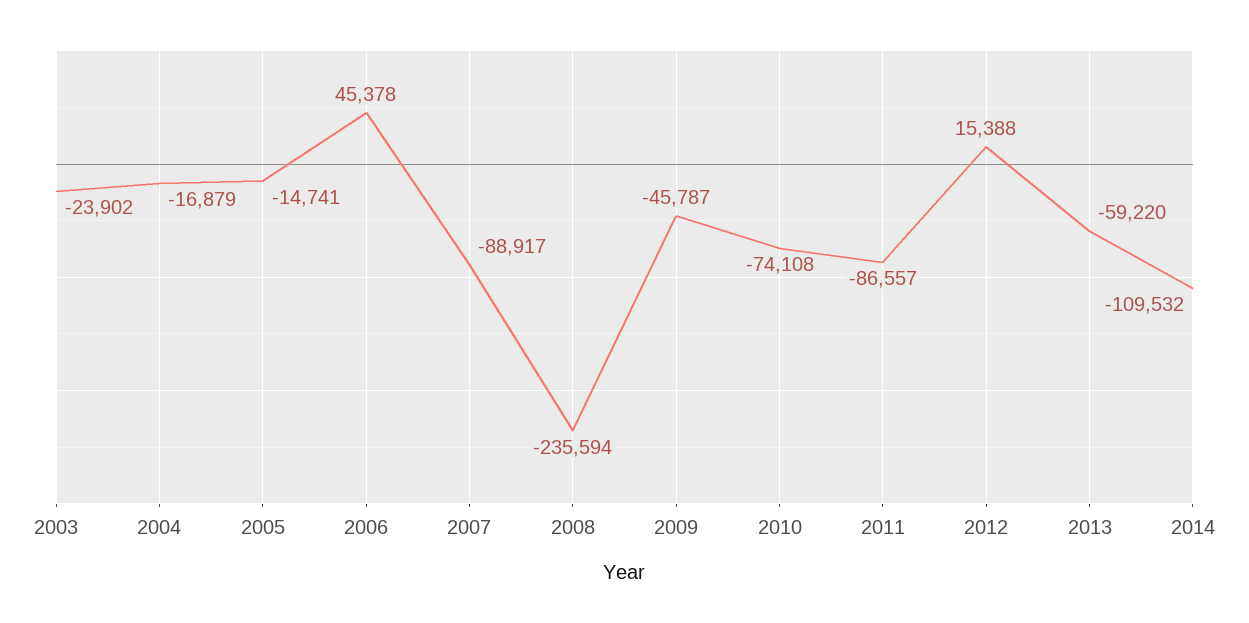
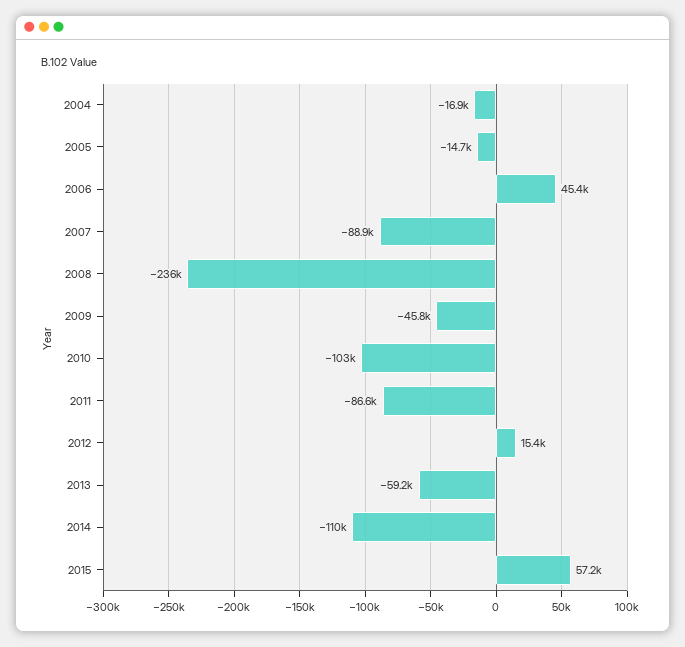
2003: -23902 -> none
2010: -74108 -> -103000
2015: none -> 57200

